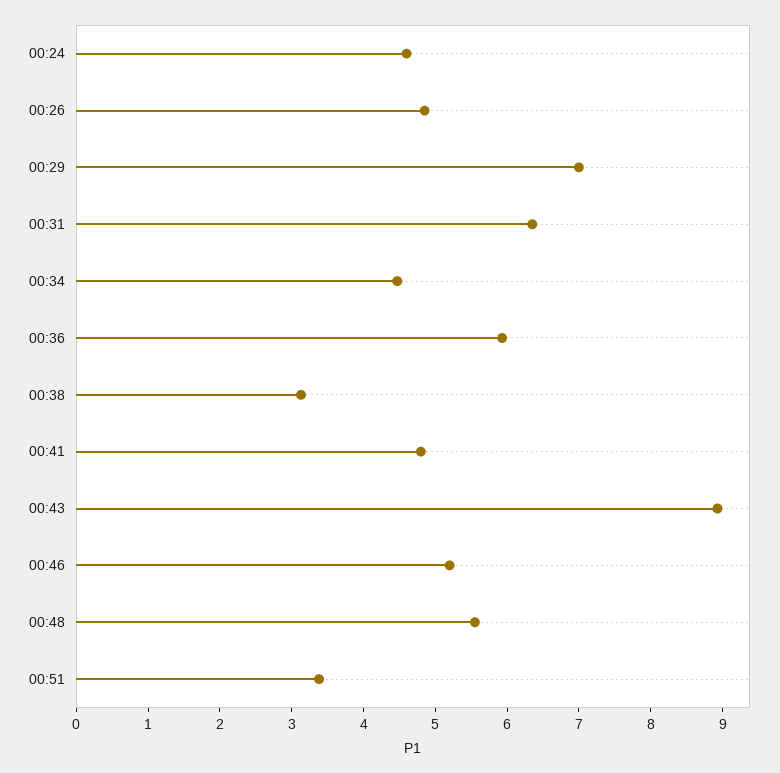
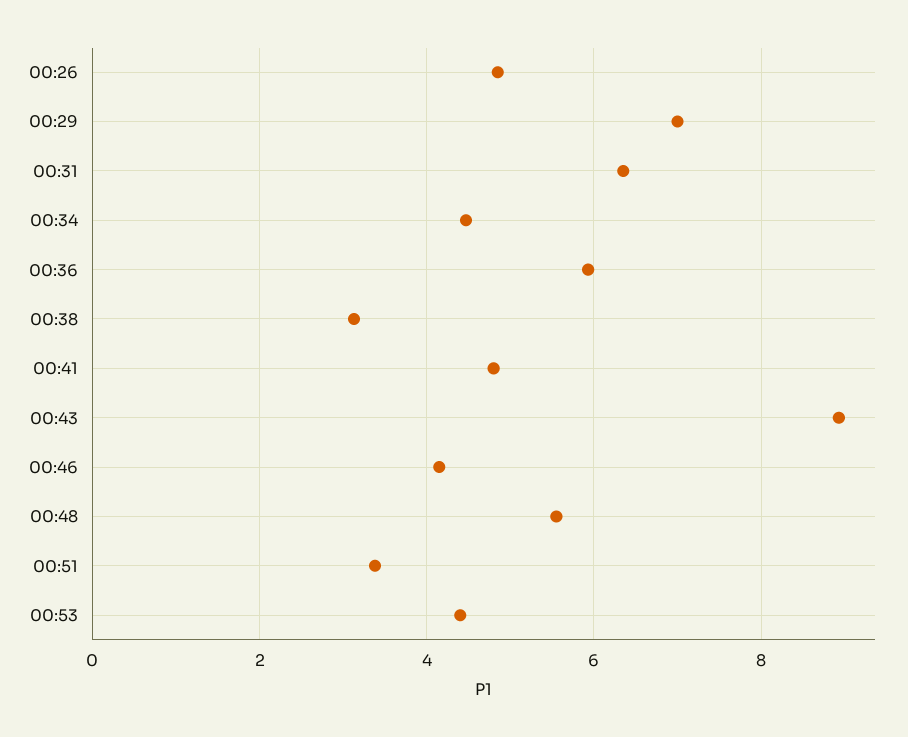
00:24: 4.6 -> none
00:46: 5.2 -> 4.2
00:53: none -> 4.4

